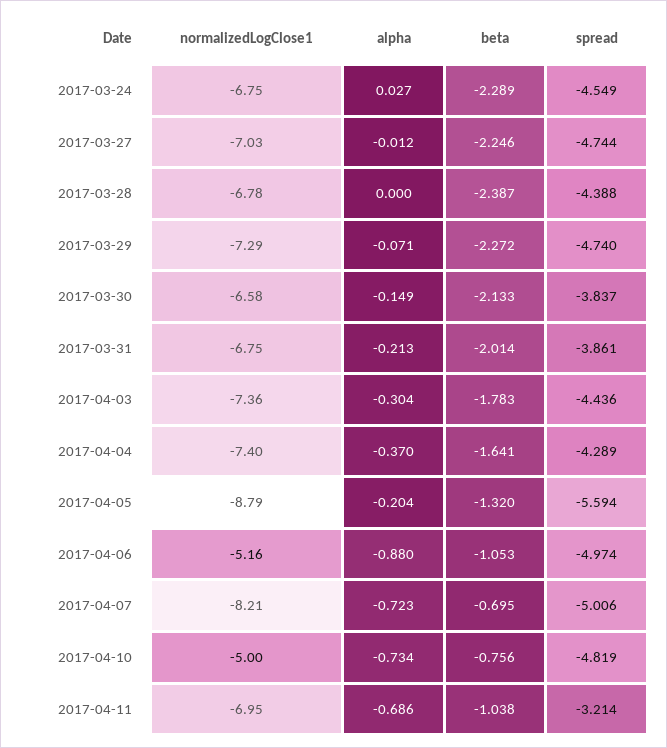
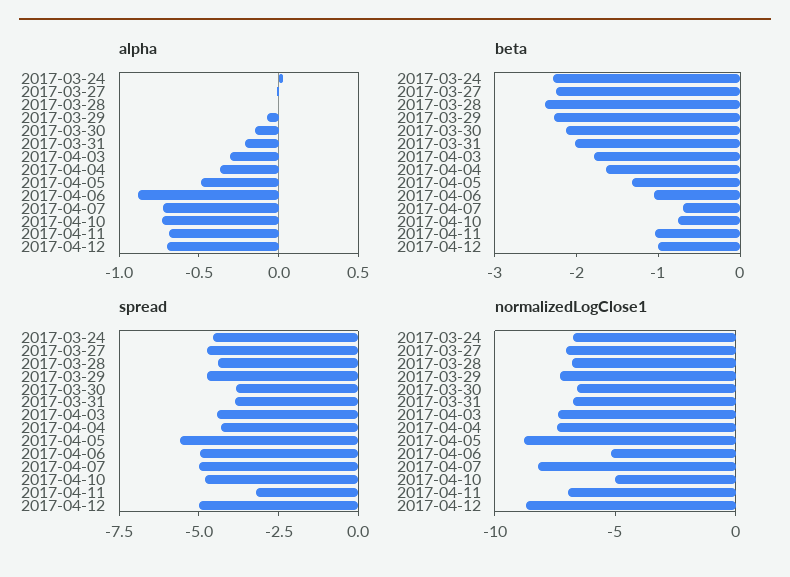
alpha, 2017-04-05: -0.204 -> -0.5
alpha, 2017-04-12: none -> -0.7
beta, 2017-04-12: none -> -1
spread, 2017-04-12: none -> -5
normalizedLogClose1, 2017-04-12: none -> -9

